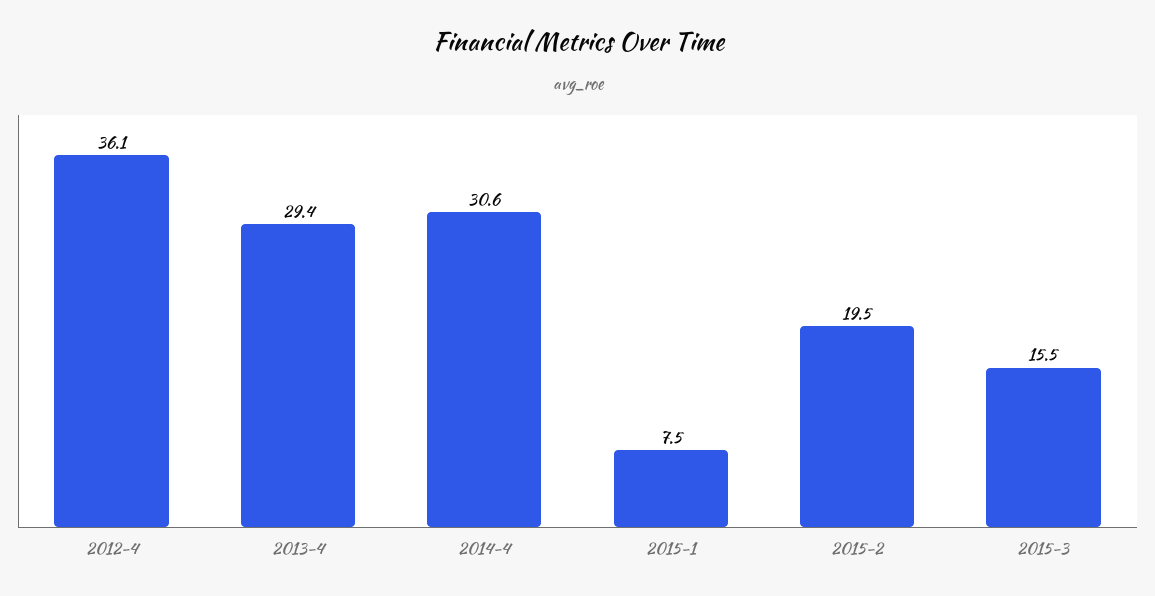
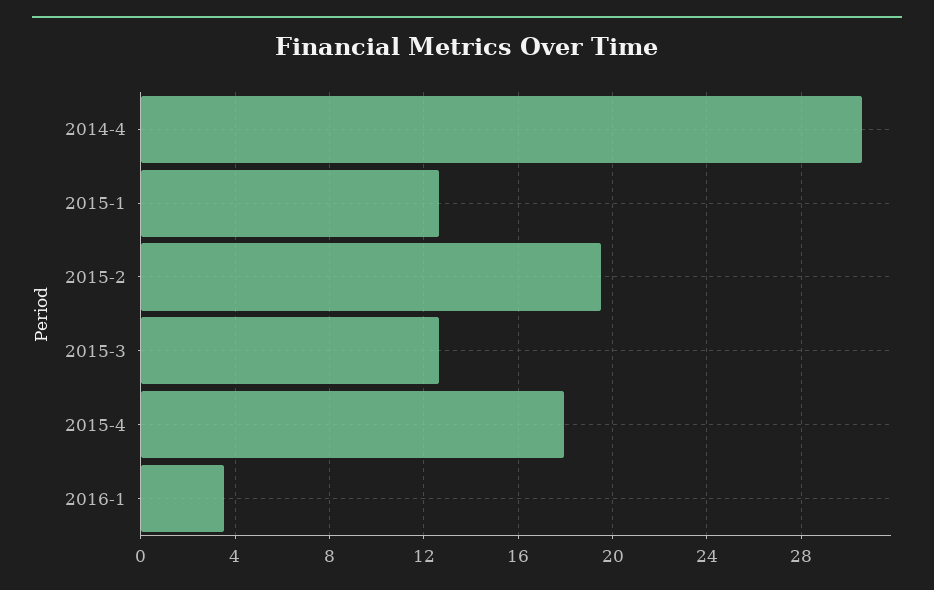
2012-4: 36.1 -> none
2013-4: 29.4 -> none
2015-1: 7.5 -> 12.5
2015-3: 15.5 -> 12.5
2015-4: none -> 18
2016-1: none -> 3.5

